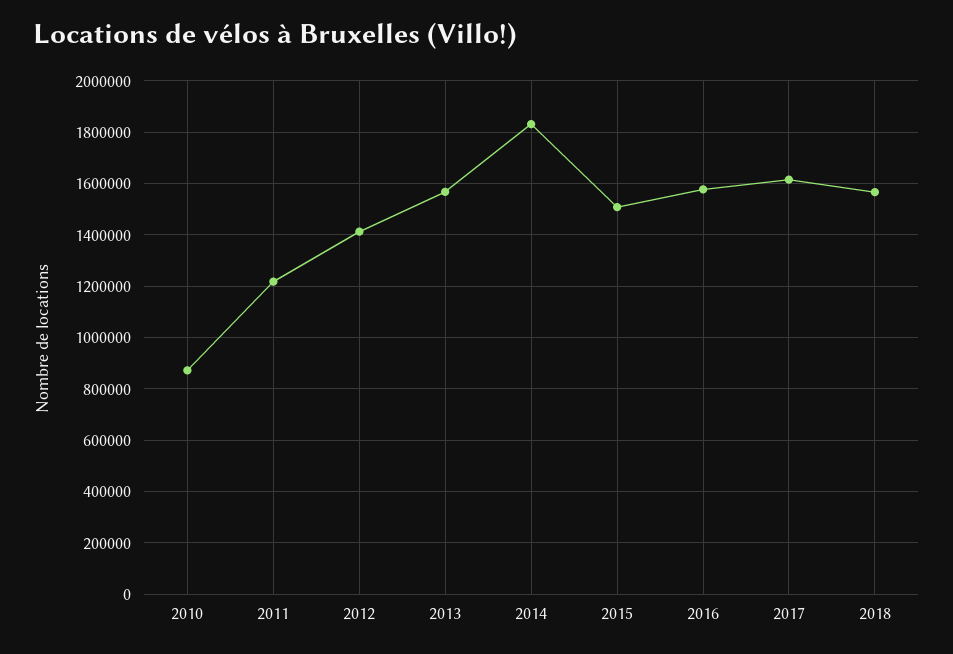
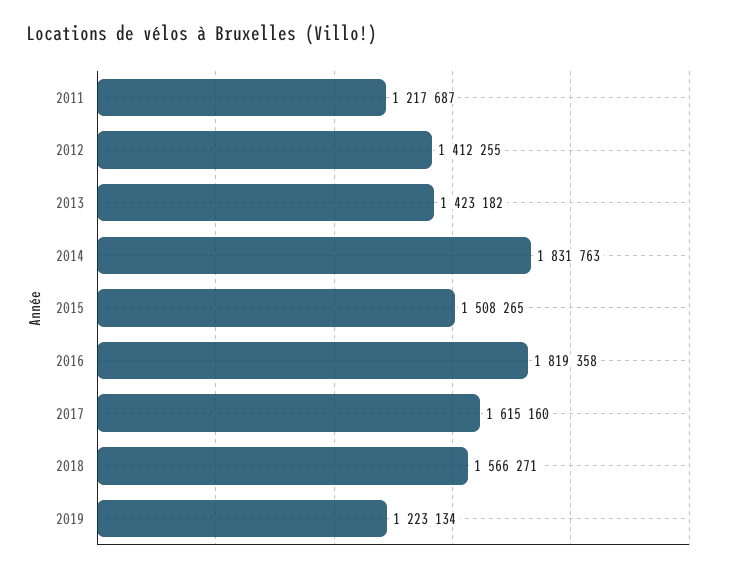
2010: 875000 -> none
2013: 1575000 -> 1423182
2016: 1575000 -> 1819358
2019: none -> 1223134

